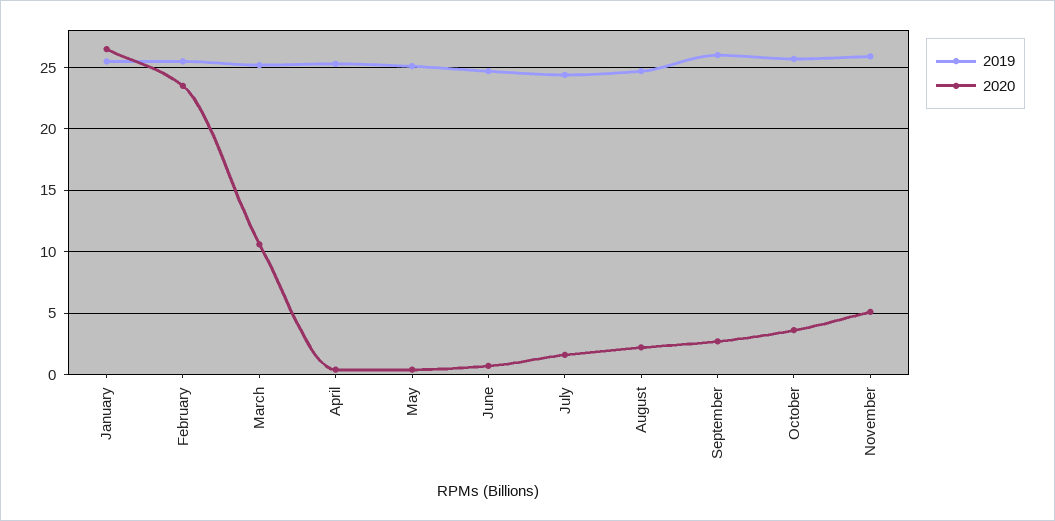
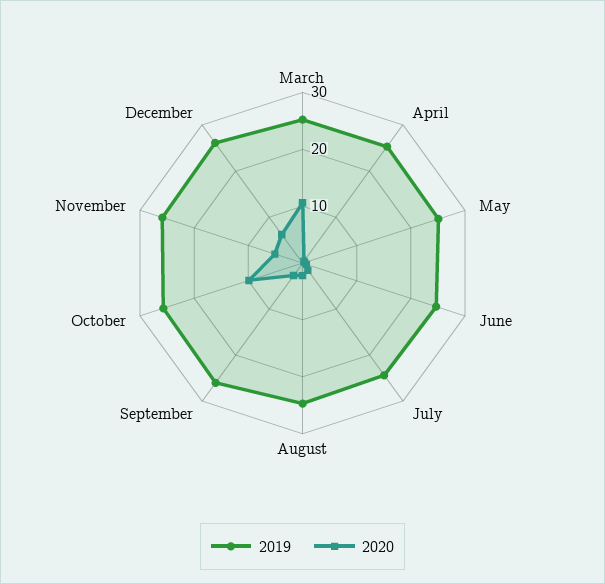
2019, January: 25.5 -> none
2020, January: 26.5 -> none
2019, February: 25.5 -> none
2020, February: 23.5 -> none
2020, October: 3.5 -> 10
2019, December: none -> 26
2020, December: none -> 6

